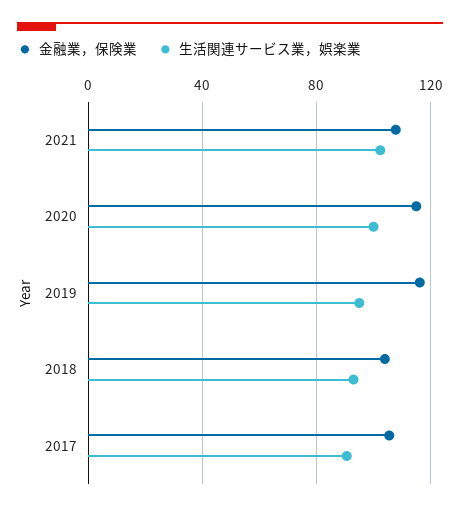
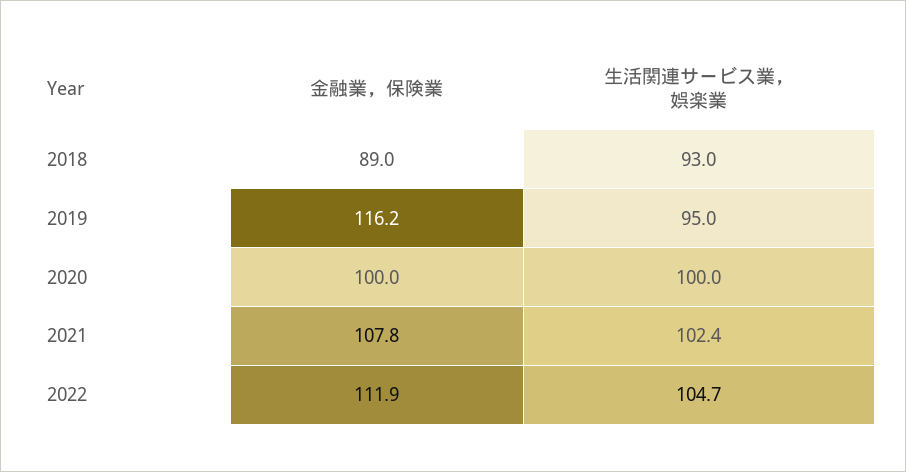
金融業，保険業, 2020: 115 -> 100
金融業，保険業, 2018: 105 -> 89
金融業，保険業, 2017: 105 -> none
生活関連サービス業，娯楽業, 2017: 90 -> none
金融業，保険業, 2022: none -> 111.9
生活関連サービス業，娯楽業, 2022: none -> 104.7

